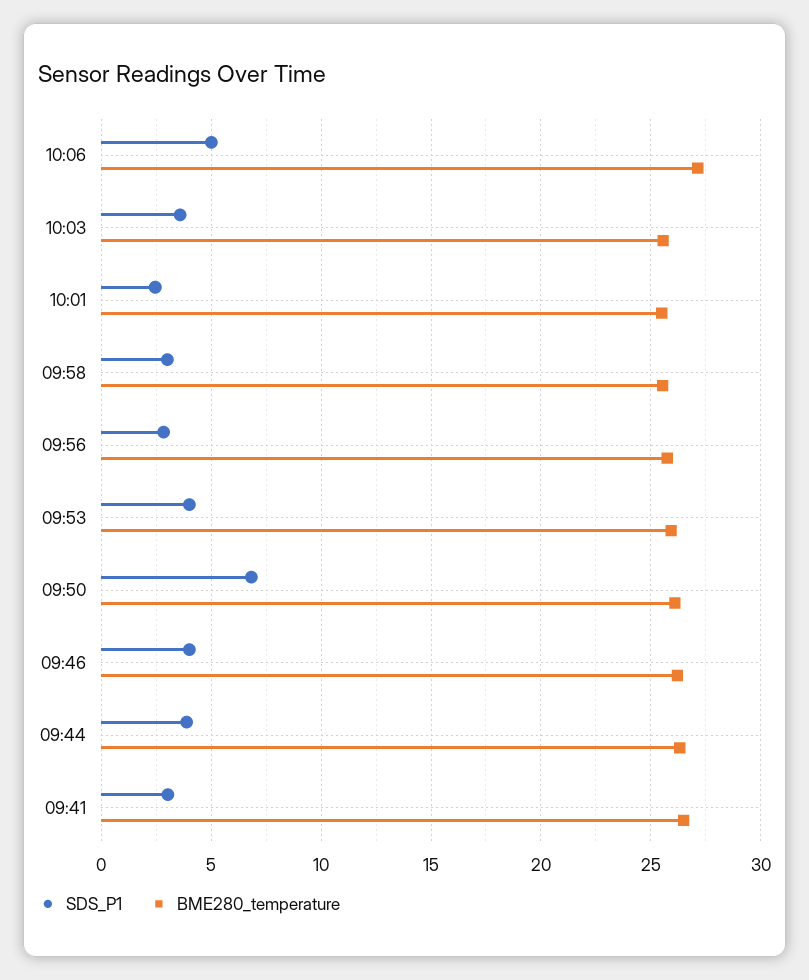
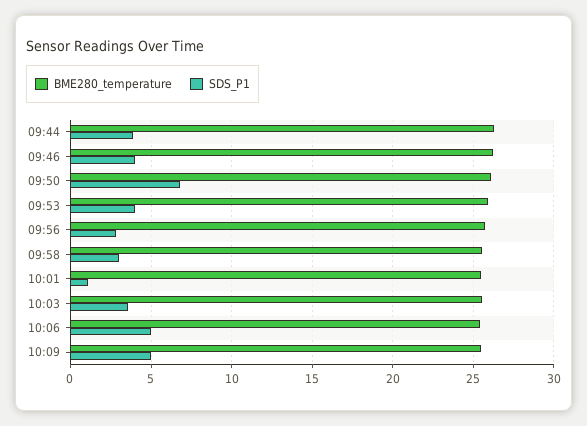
BME280_temperature, 10:06: 27 -> 25.5
SDS_P1, 10:01: 2.5 -> 1
SDS_P1, 09:41: 3 -> none
BME280_temperature, 09:41: 26.5 -> none
BME280_temperature, 10:09: none -> 25.5
SDS_P1, 10:09: none -> 5

